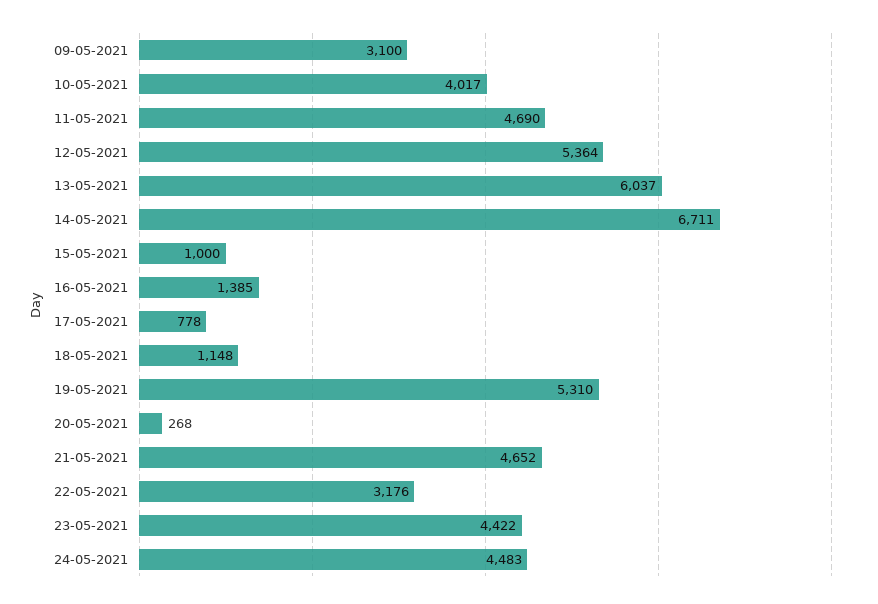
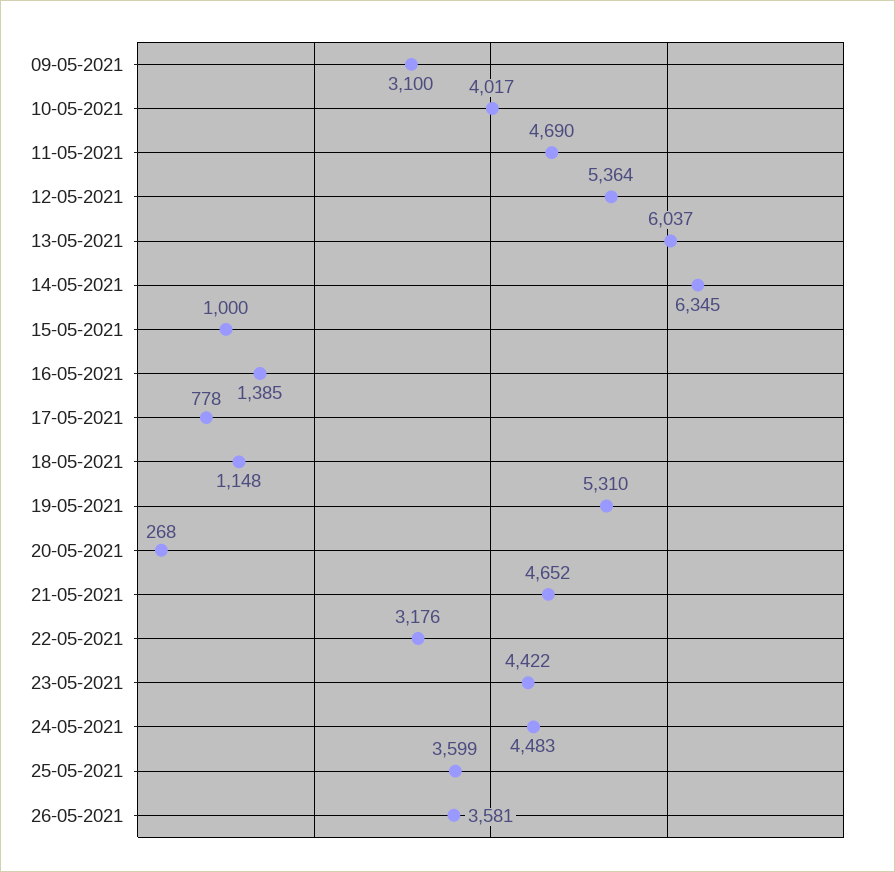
14-05-2021: 6711 -> 6345
25-05-2021: none -> 3599
26-05-2021: none -> 3581

